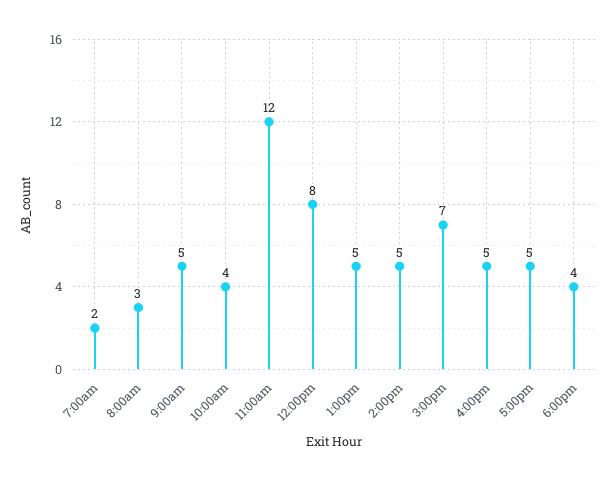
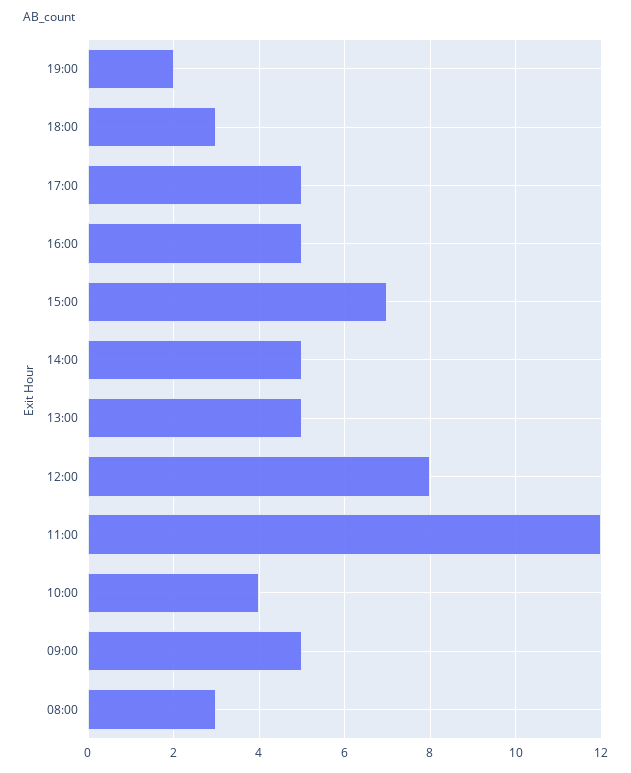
7:00am: 2 -> none
6:00pm: 4 -> 3
19:00: none -> 2

